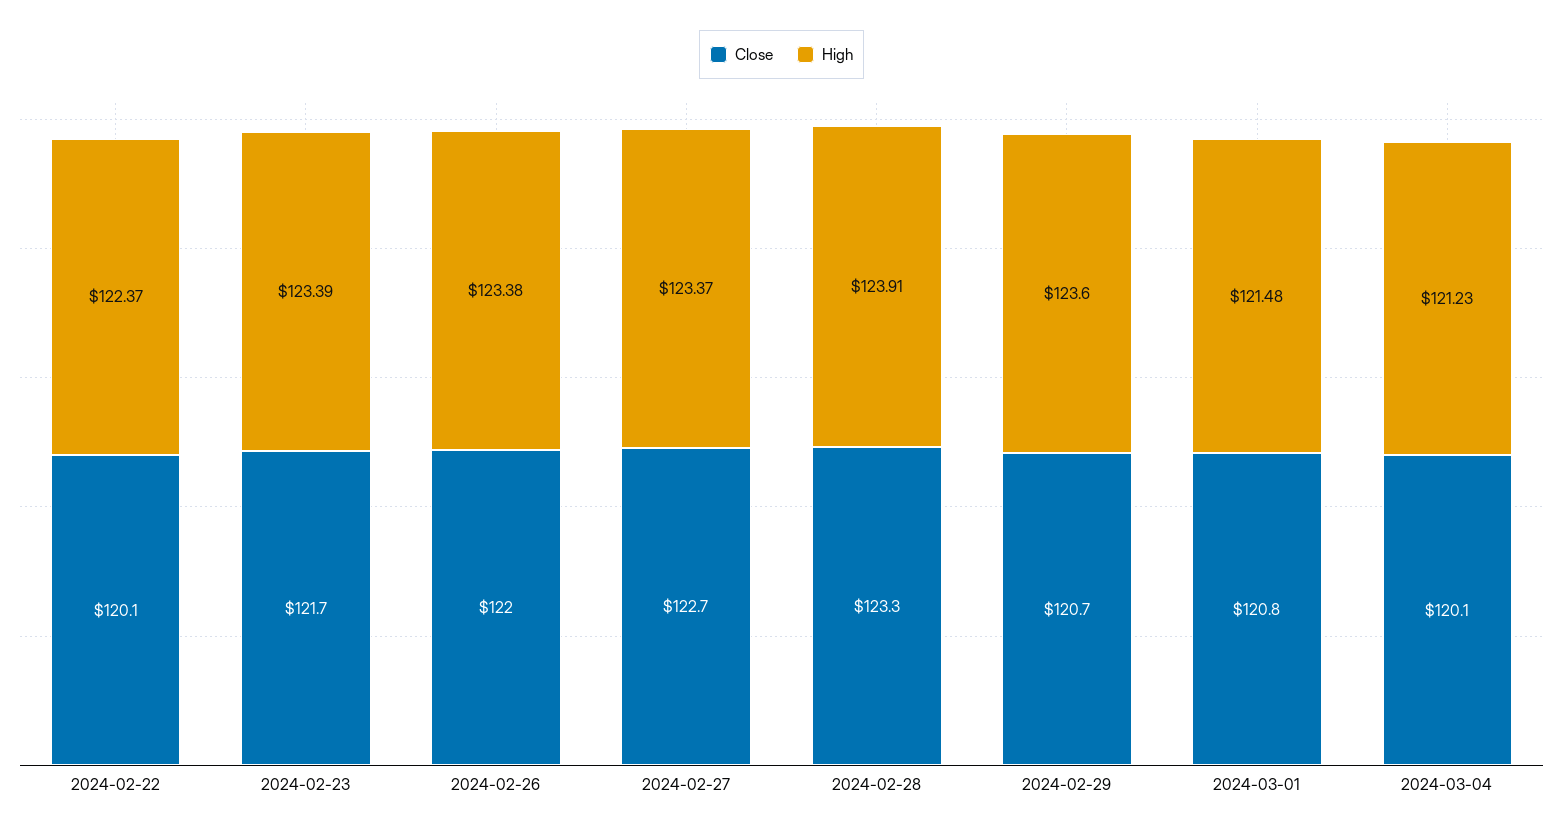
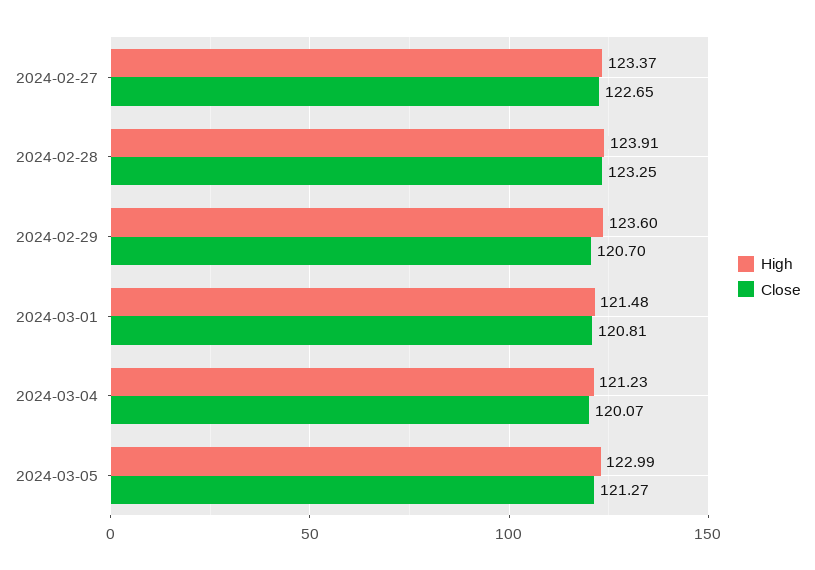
Close, 2024-02-22: 120.1 -> none
High, 2024-02-22: 122.37 -> none
Close, 2024-02-23: 121.7 -> none
High, 2024-02-23: 123.39 -> none
Close, 2024-02-26: 122 -> none
High, 2024-02-26: 123.38 -> none
High, 2024-03-05: none -> 122.99
Close, 2024-03-05: none -> 121.27

